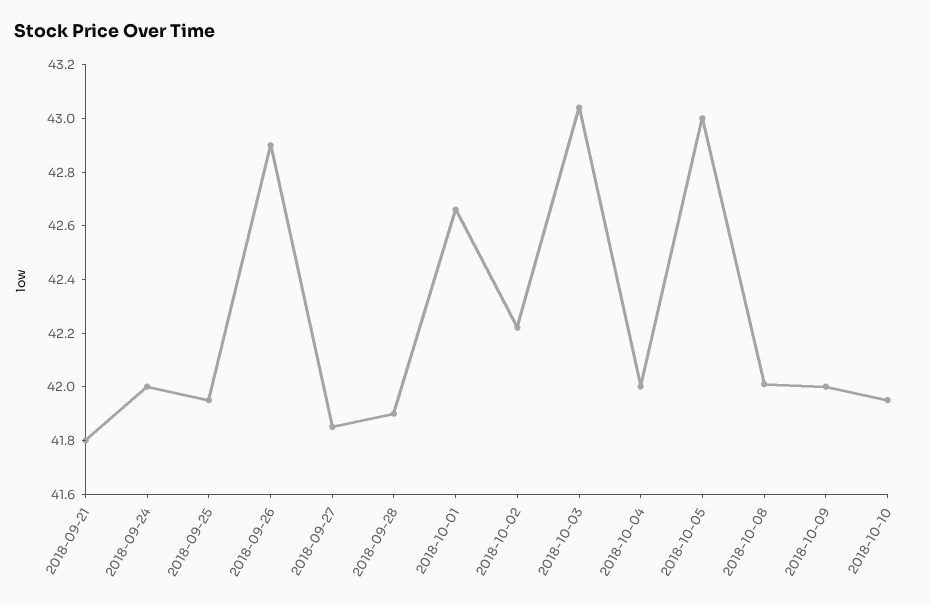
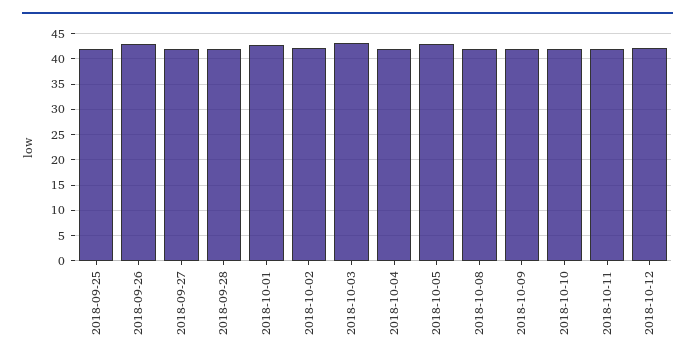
2018-09-21: 41.8 -> none
2018-09-24: 42 -> none
2018-10-11: none -> 42.5
2018-10-12: none -> 42.5

